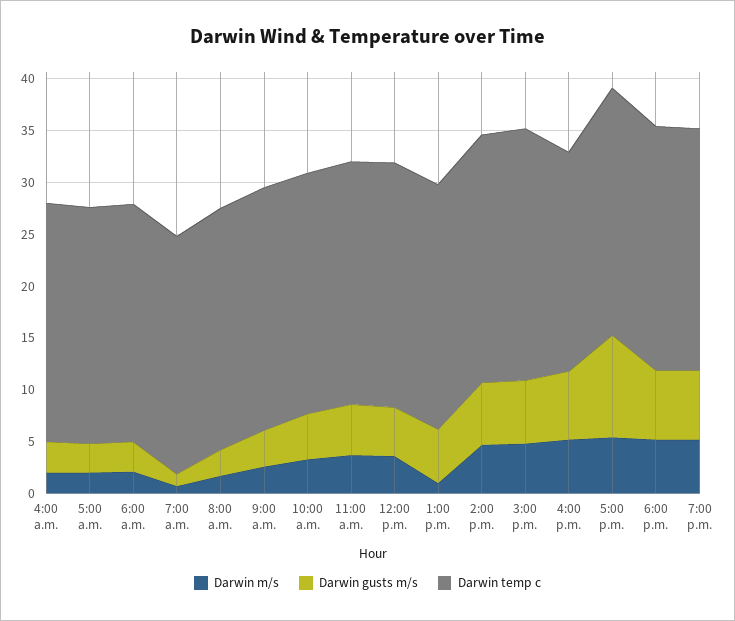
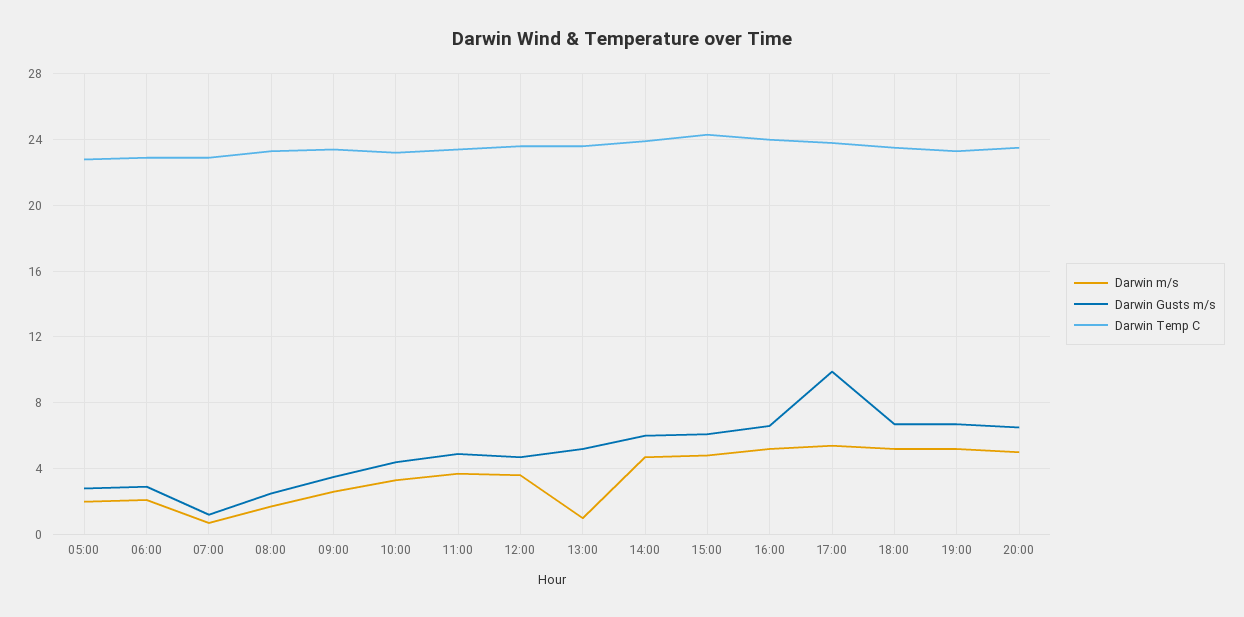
Darwin m/s, 4:00 a.m.: 2 -> none
Darwin gusts m/s, 4:00 a.m.: 3 -> none
Darwin temp c, 4:00 a.m.: 23 -> none
Darwin temp c, 4:00 p.m.: 21 -> 24
Darwin m/s, 20:00: none -> 5
Darwin gusts m/s, 20:00: none -> 6.5
Darwin temp c, 20:00: none -> 23.5

